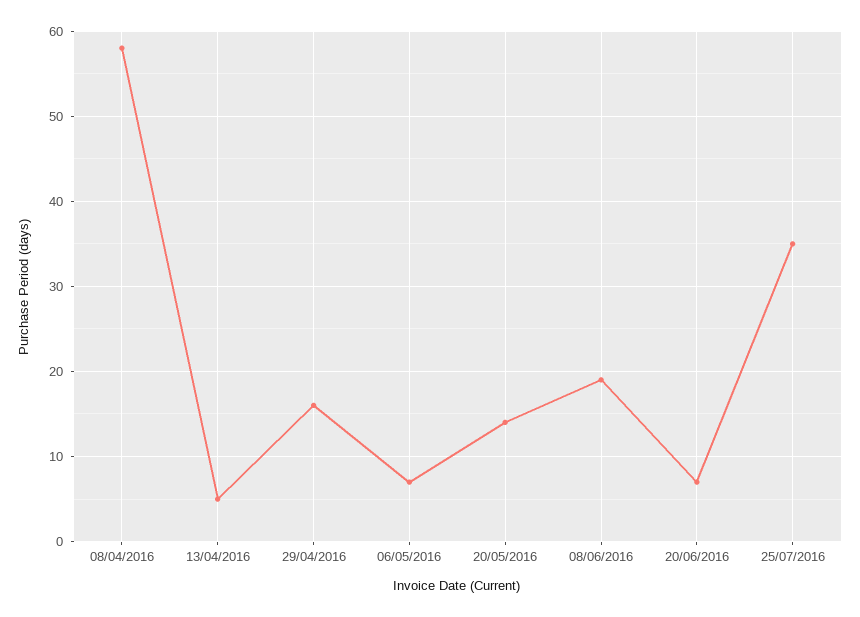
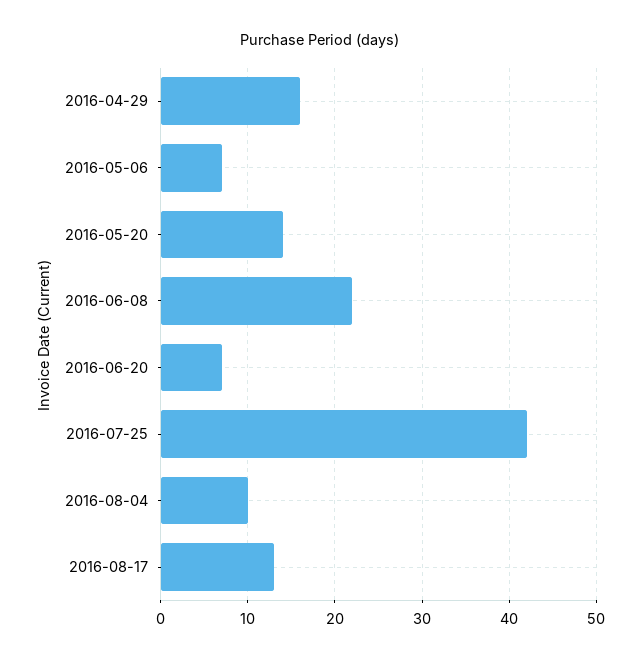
08/04/2016: 58 -> none
13/04/2016: 5 -> none
08/06/2016: 19 -> 22
25/07/2016: 35 -> 42
2016-08-04: none -> 10
2016-08-17: none -> 13

